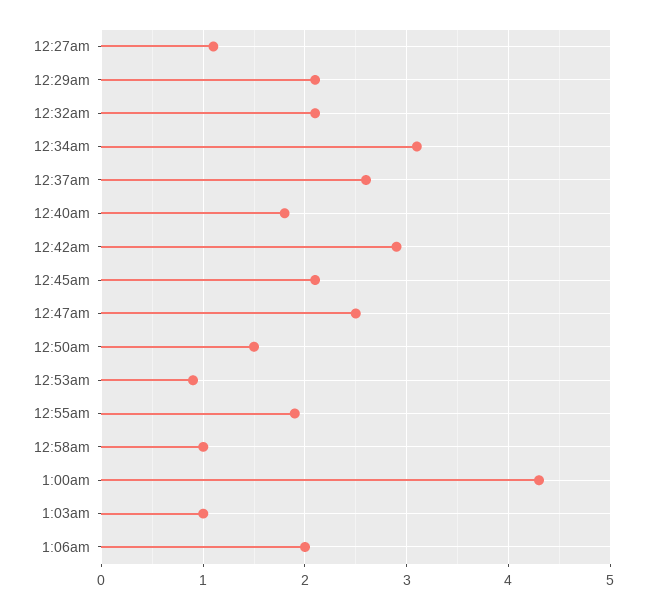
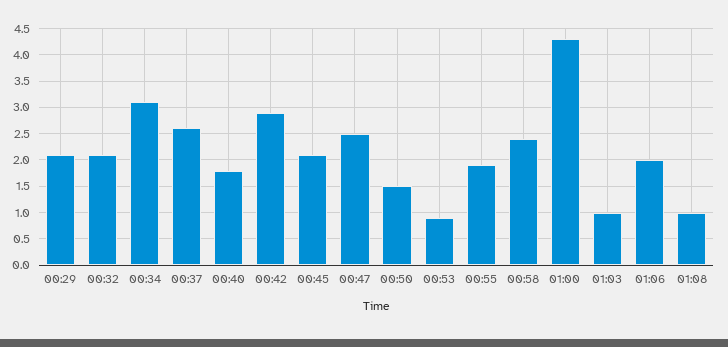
12:27am: 1.1 -> none
12:58am: 1 -> 2.5
01:08: none -> 1

